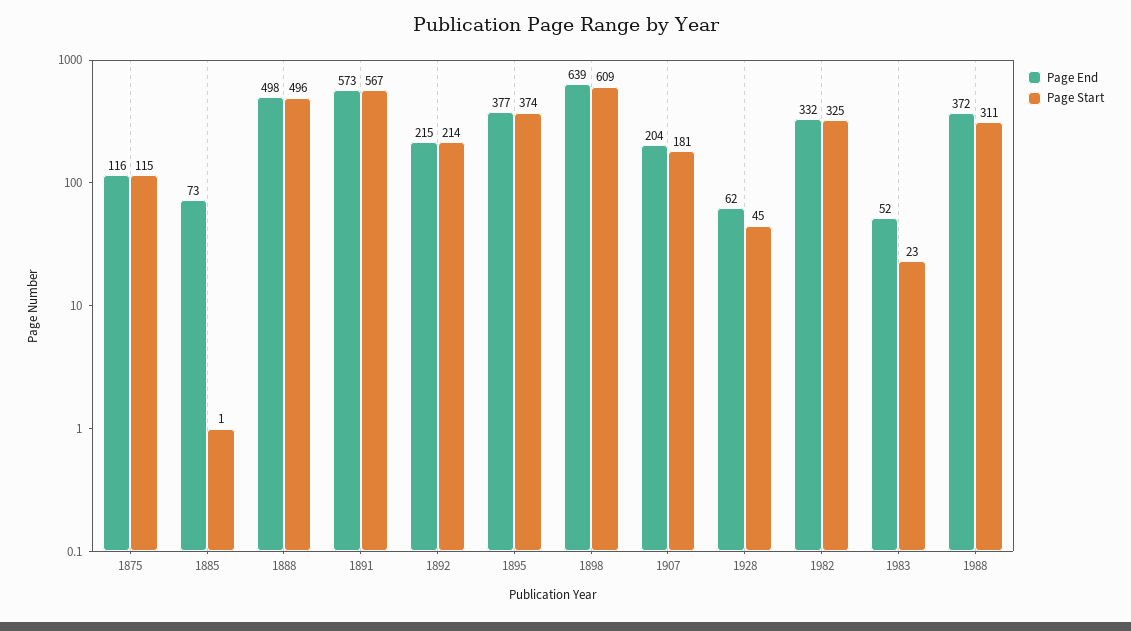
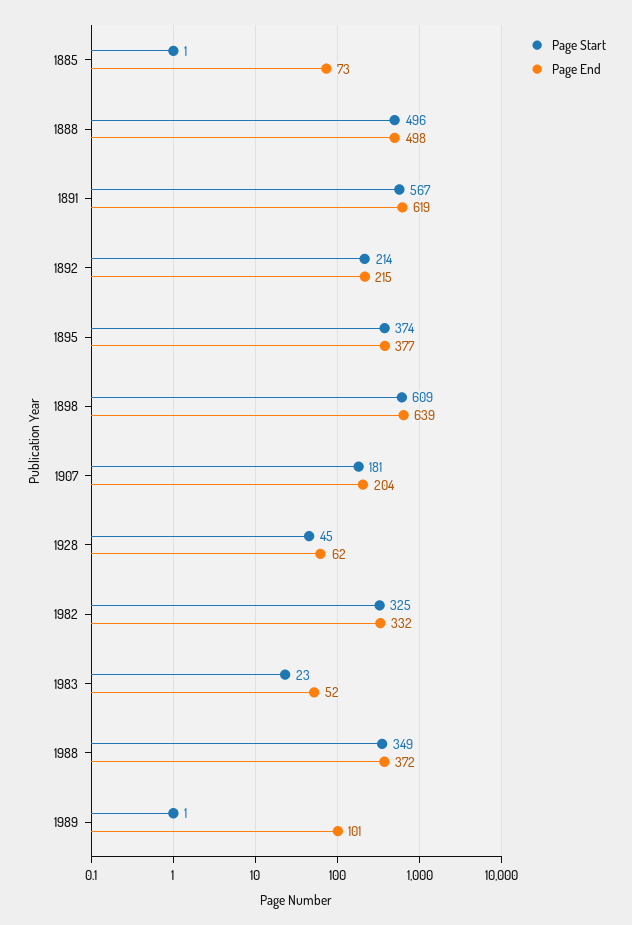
Page End, 1875: 116 -> none
Page Start, 1875: 115 -> none
Page End, 1891: 573 -> 619
Page Start, 1988: 311 -> 349
Page Start, 1989: none -> 1
Page End, 1989: none -> 101

